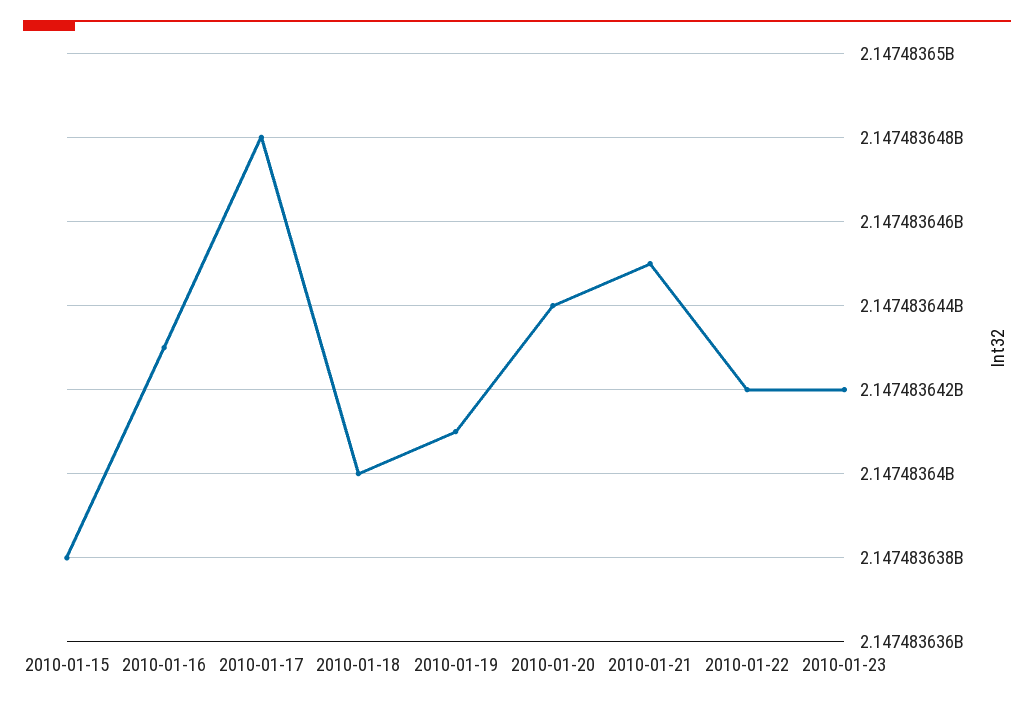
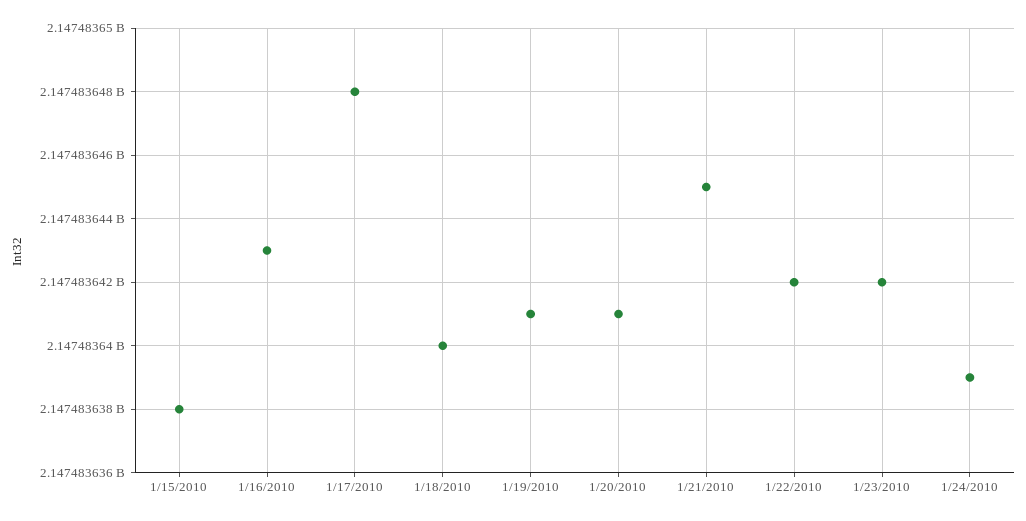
2010-01-20: 2147483644 -> 2147483641
1/24/2010: none -> 2147483639

